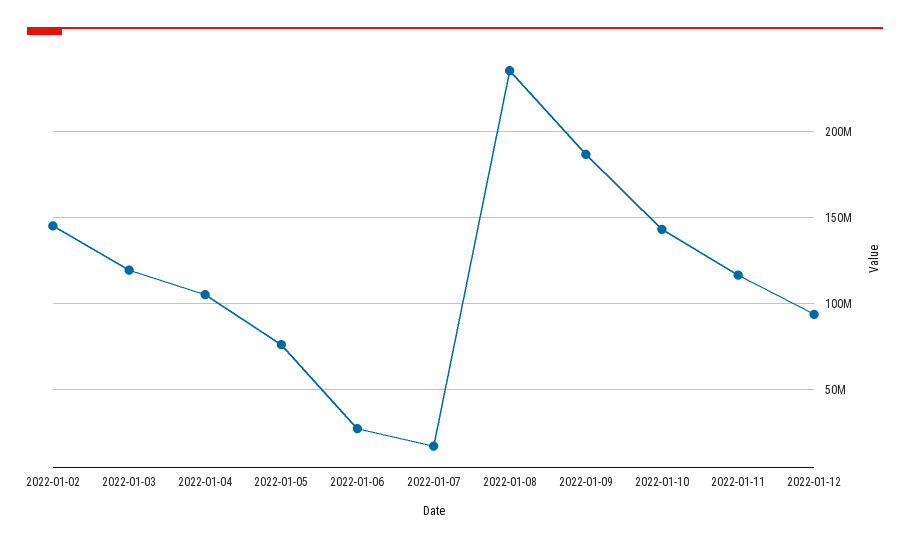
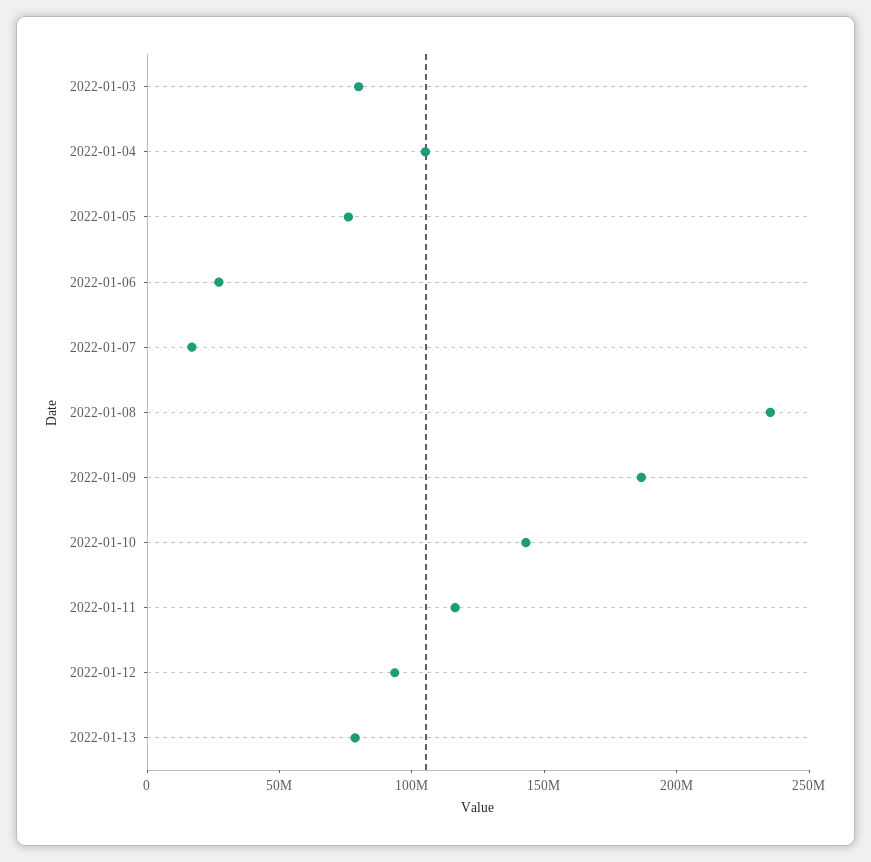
2022-01-02: 145000000 -> none
2022-01-03: 120000000 -> 80000000
2022-01-13: none -> 80000000

